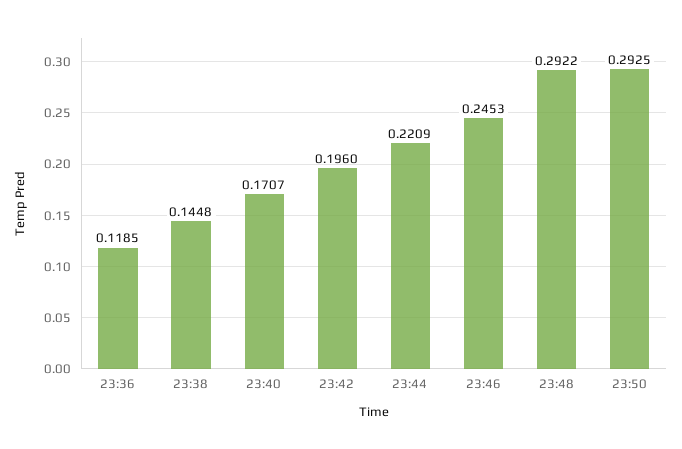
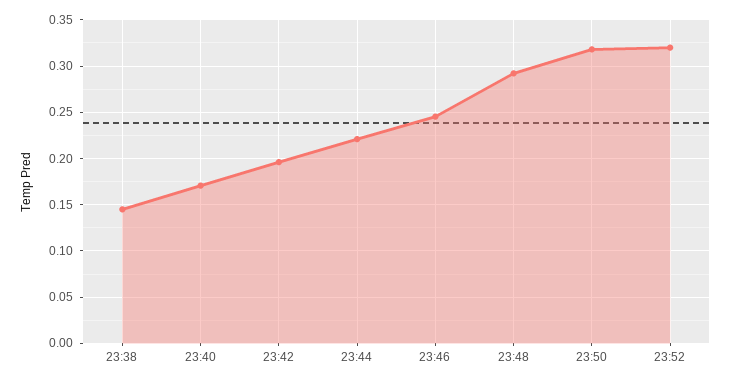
23:36: 0.1185 -> none
23:50: 0.2925 -> 0.32
23:52: none -> 0.32

